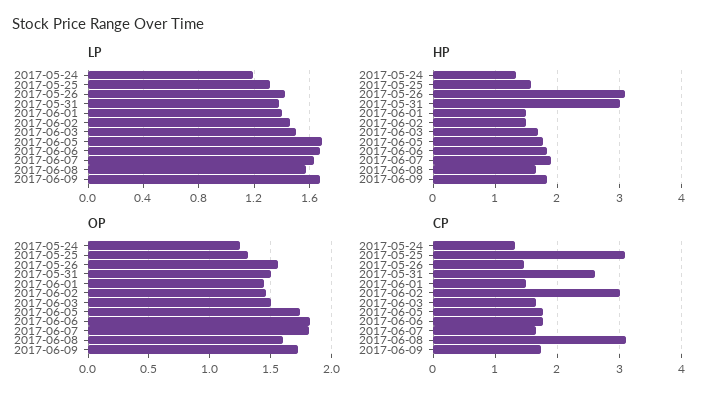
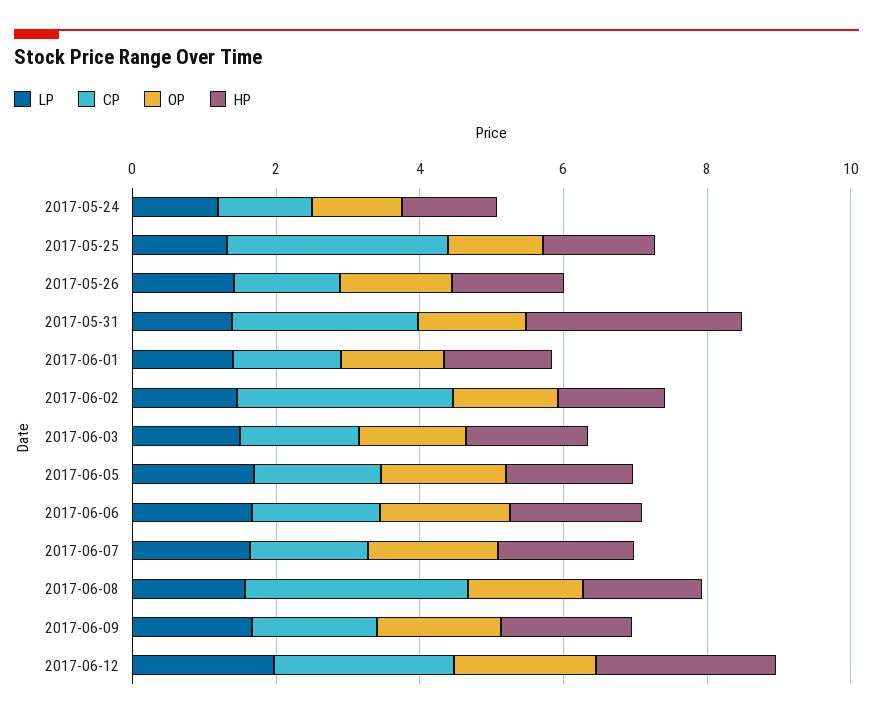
HP, 2017-05-26: 3.1 -> 1.5
LP, 2017-06-12: none -> 2
CP, 2017-06-12: none -> 2.5
OP, 2017-06-12: none -> 2
HP, 2017-06-12: none -> 2.5

